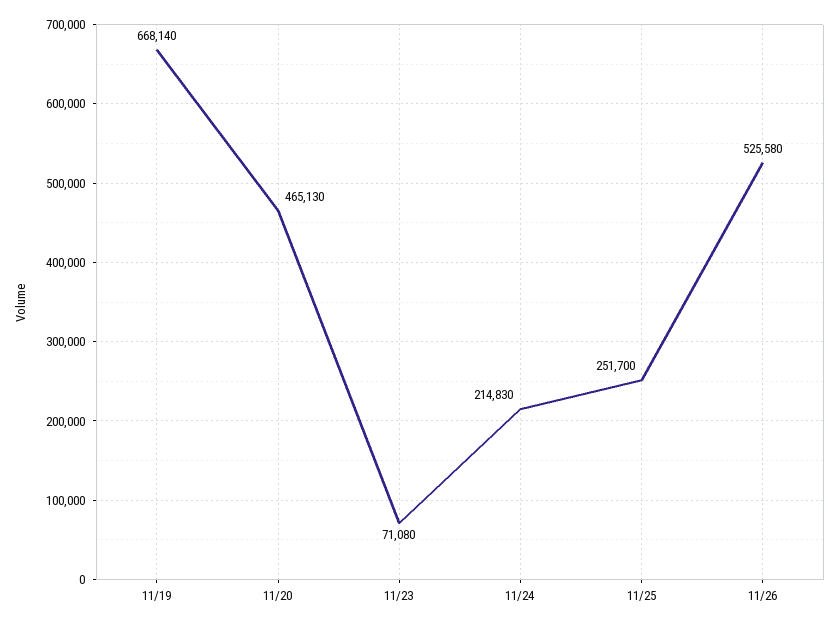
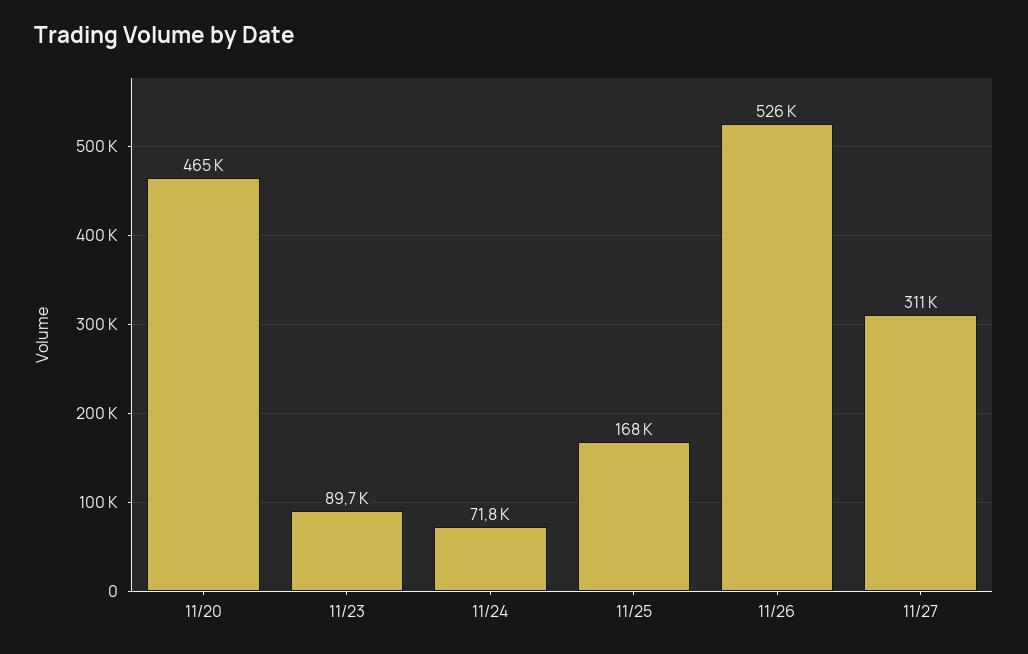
11/19: 668140 -> none
11/23: 71080 -> 89700
11/24: 214830 -> 71800
11/25: 251700 -> 168000
11/27: none -> 311000

